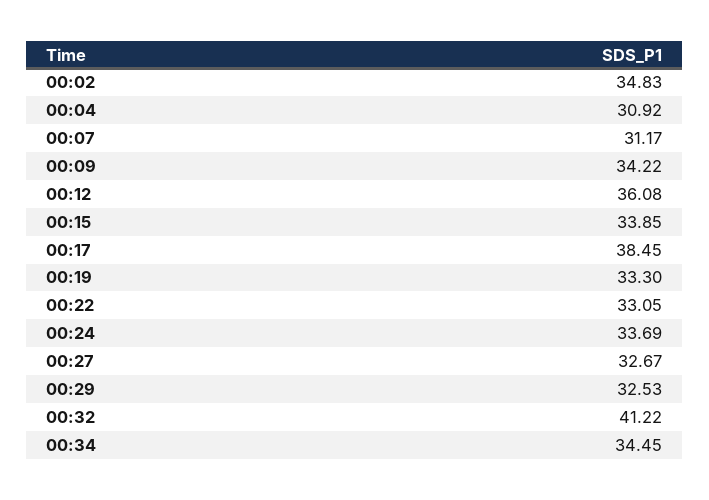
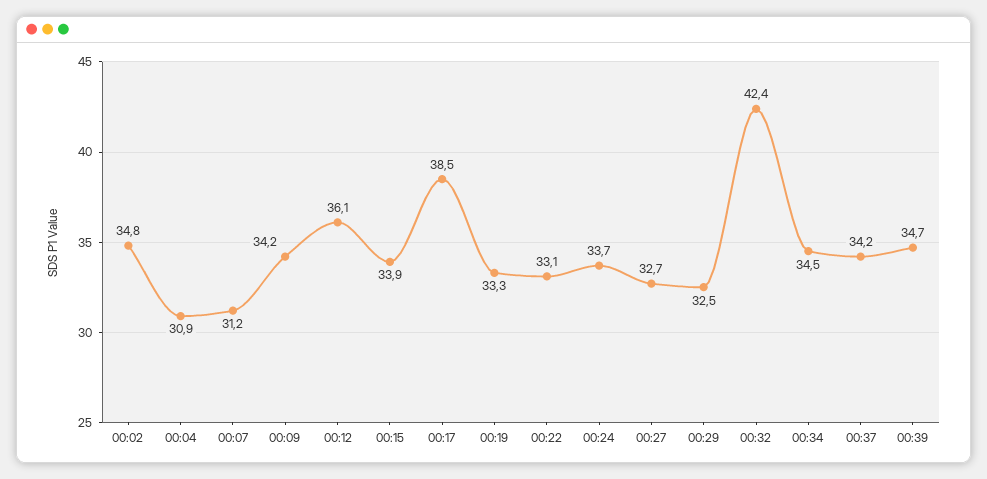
00:32: 41.22 -> 42.4
00:37: none -> 34.2
00:39: none -> 34.7

